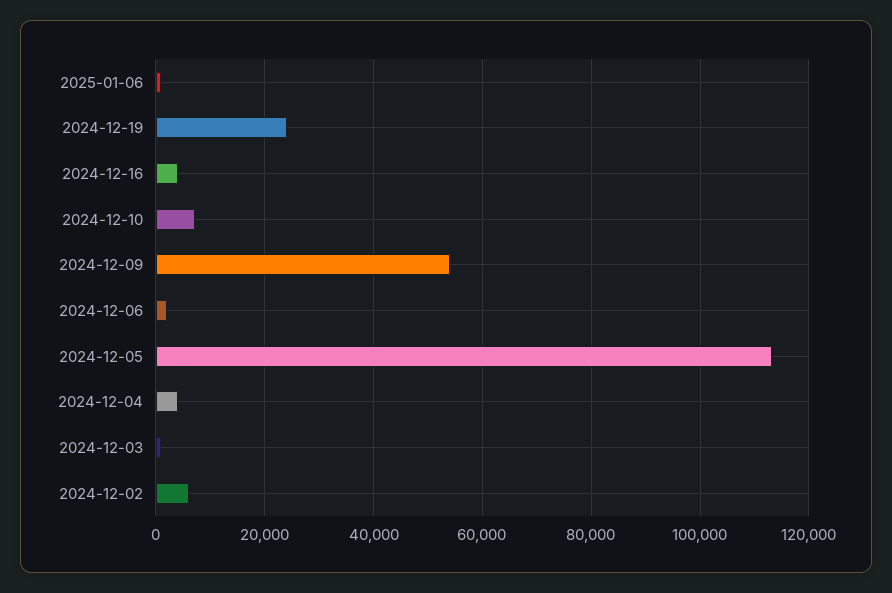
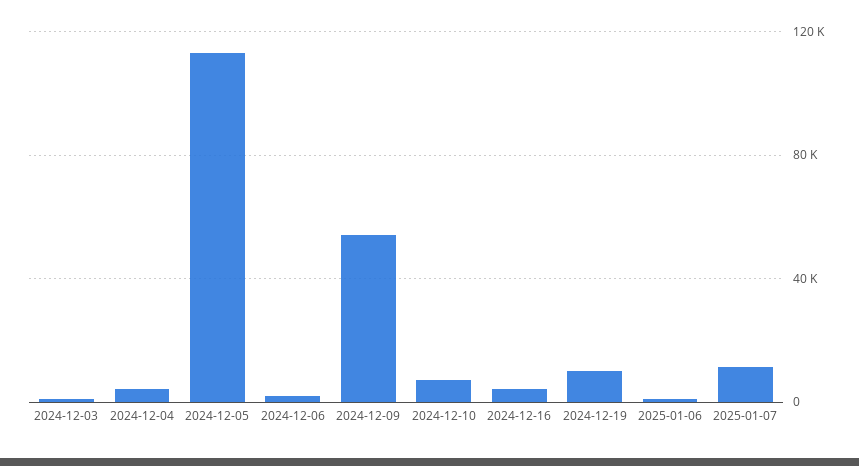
2024-12-19: 24000 -> 10000
2024-12-02: 6000 -> none
2025-01-07: none -> 10000

